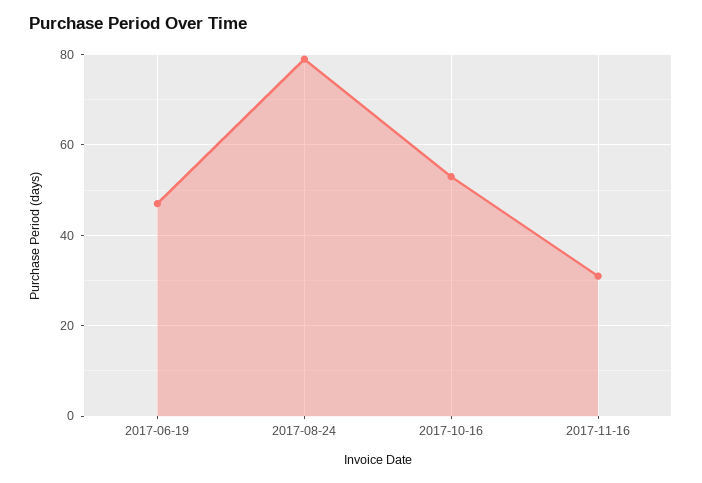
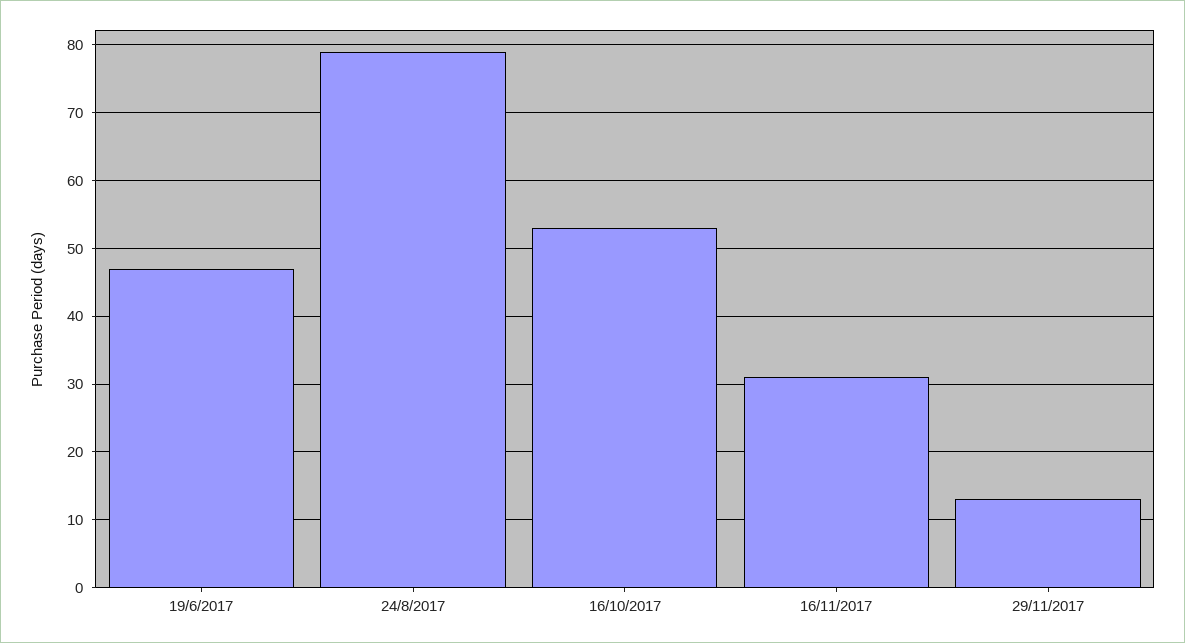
29/11/2017: none -> 13

